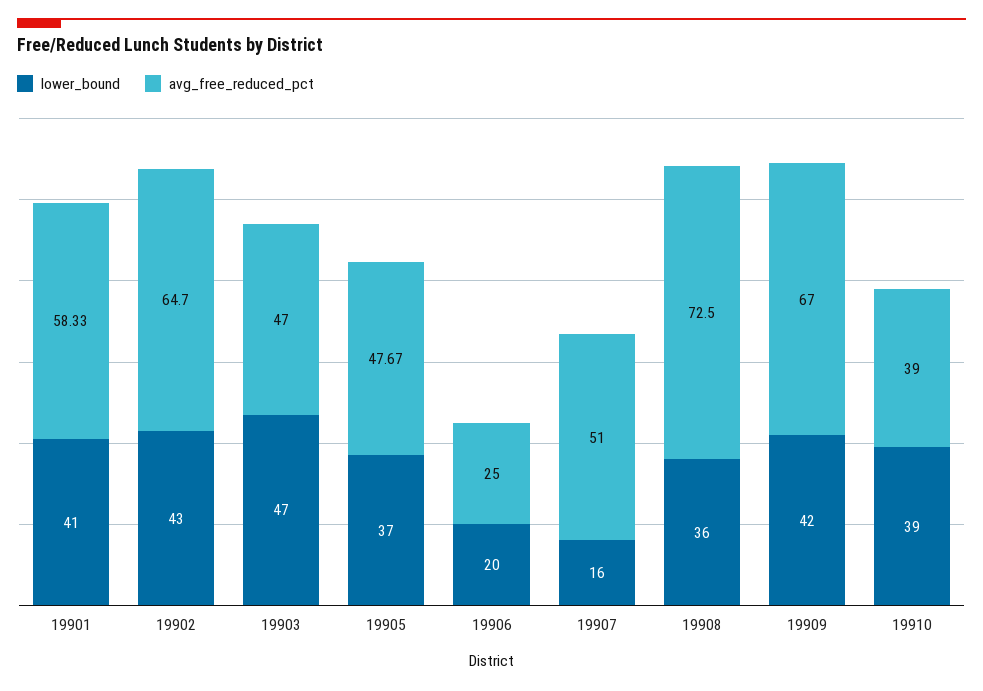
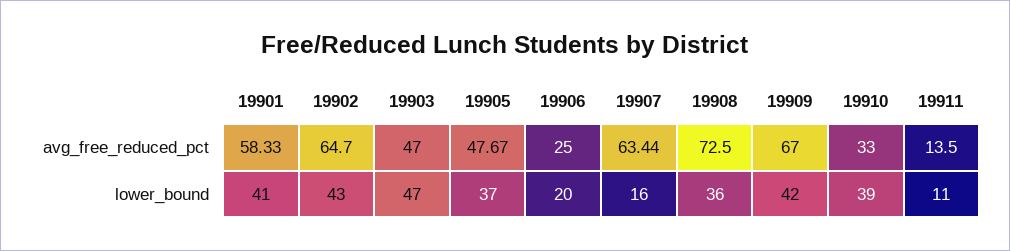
avg_free_reduced_pct, 19907: 51 -> 63.44
avg_free_reduced_pct, 19910: 39 -> 33
avg_free_reduced_pct, 19911: none -> 13.5
lower_bound, 19911: none -> 11

